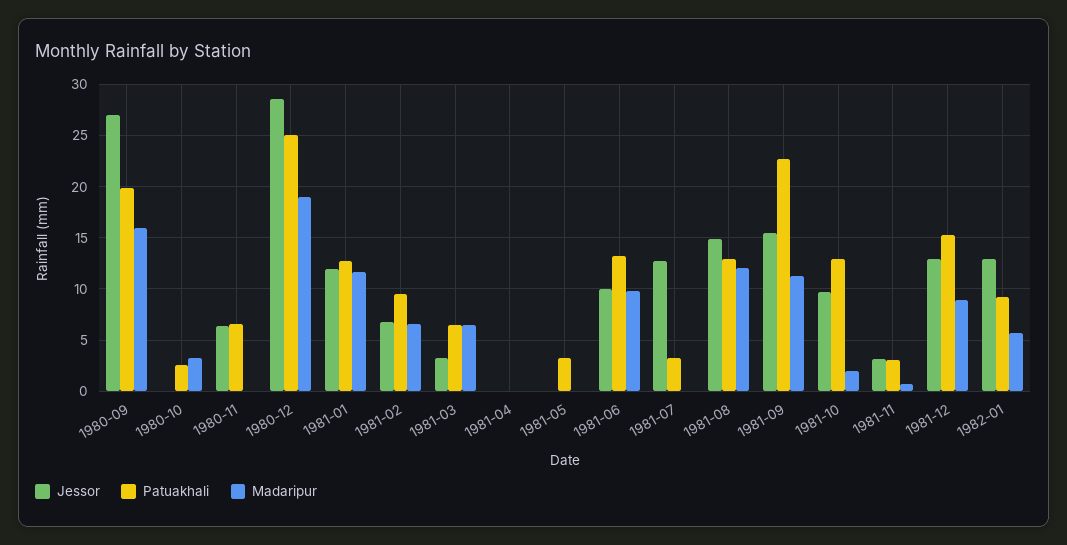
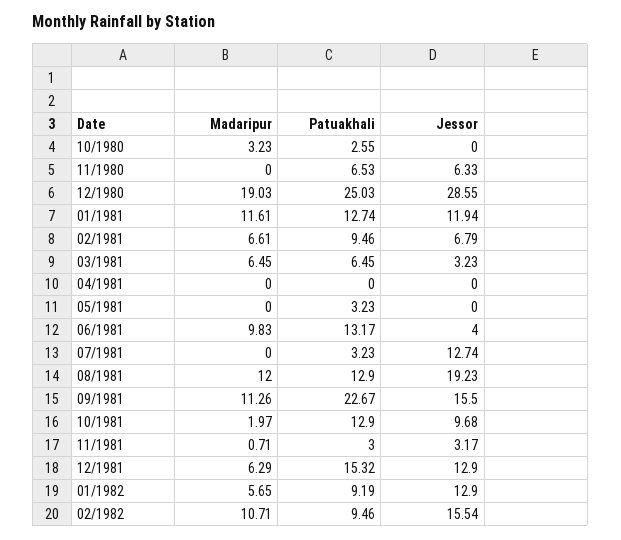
Jessor, 1980-09: 27 -> none
Patuakhali, 1980-09: 20 -> none
Madaripur, 1980-09: 16 -> none
Jessor, 1981-06: 10 -> 4
Jessor, 1981-08: 15 -> 19.23
Madaripur, 1981-12: 9 -> 6.29
Madaripur, 02/1982: none -> 10.71
Patuakhali, 02/1982: none -> 9.46
Jessor, 02/1982: none -> 15.54

